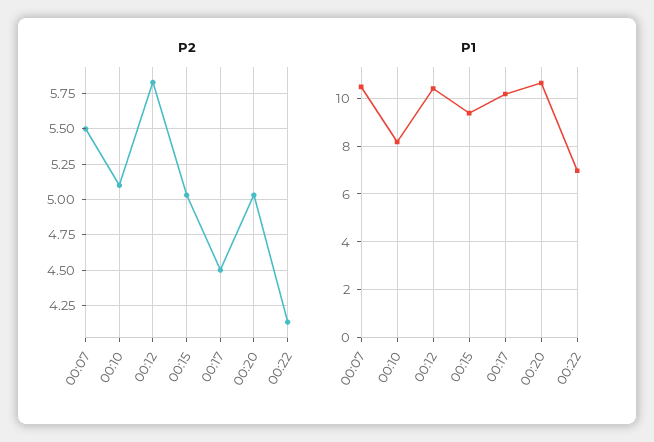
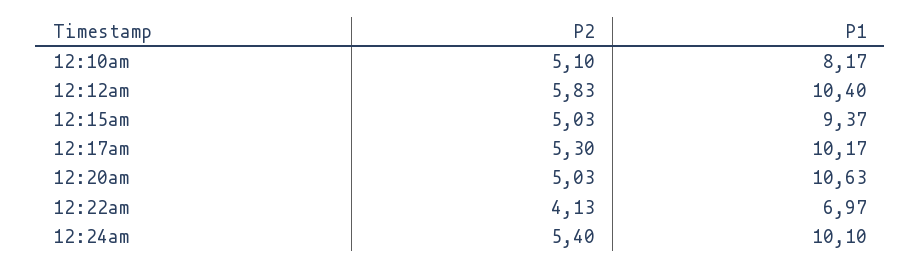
P2, 00:07: 5.5 -> none
P2, 00:17: 4.5 -> 5.3
P1, 00:07: 10.5 -> none
P2, 12:24am: none -> 5.4
P1, 12:24am: none -> 10.1

